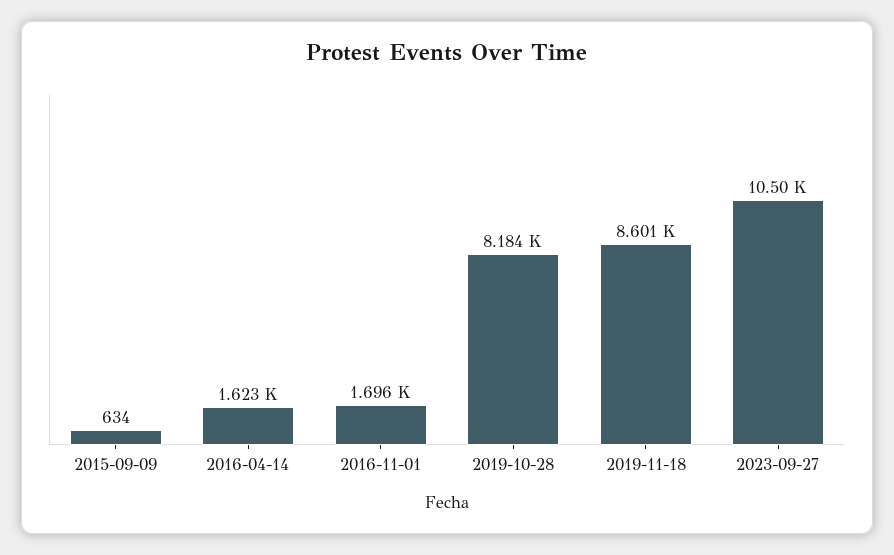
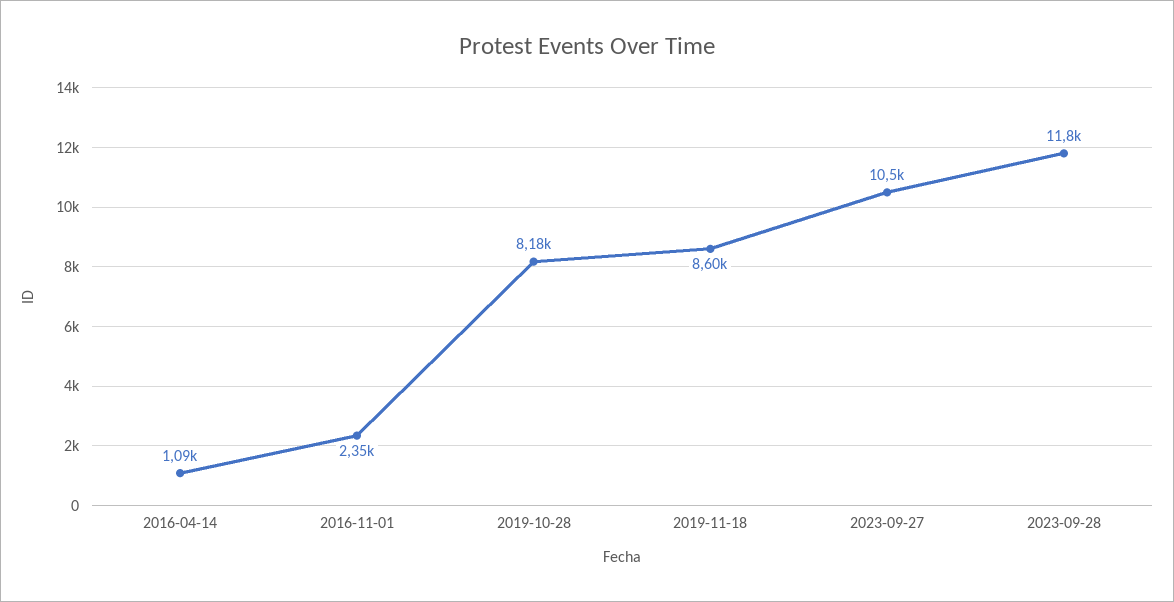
2015-09-09: 634 -> none
2016-04-14: 1623 -> 1090
2016-11-01: 1696 -> 2350
2023-09-28: none -> 11800

